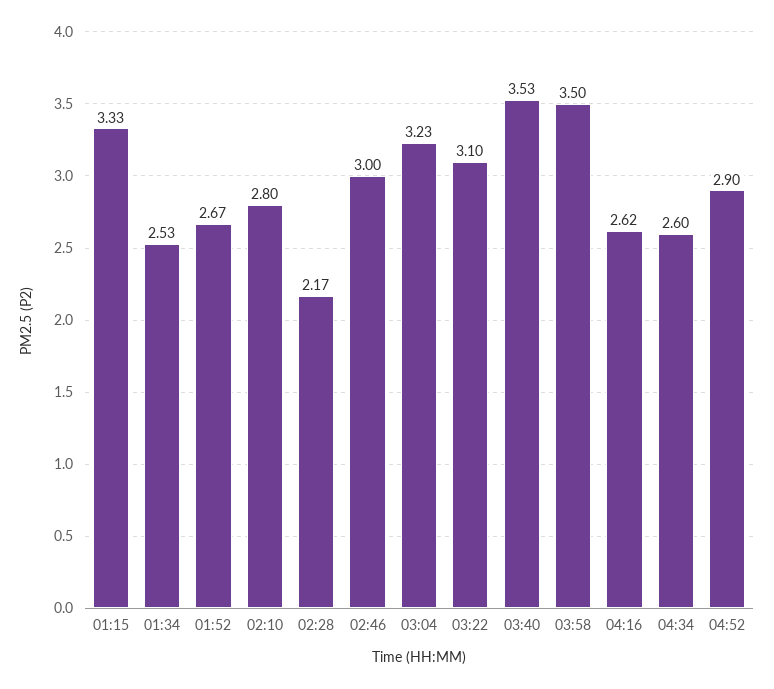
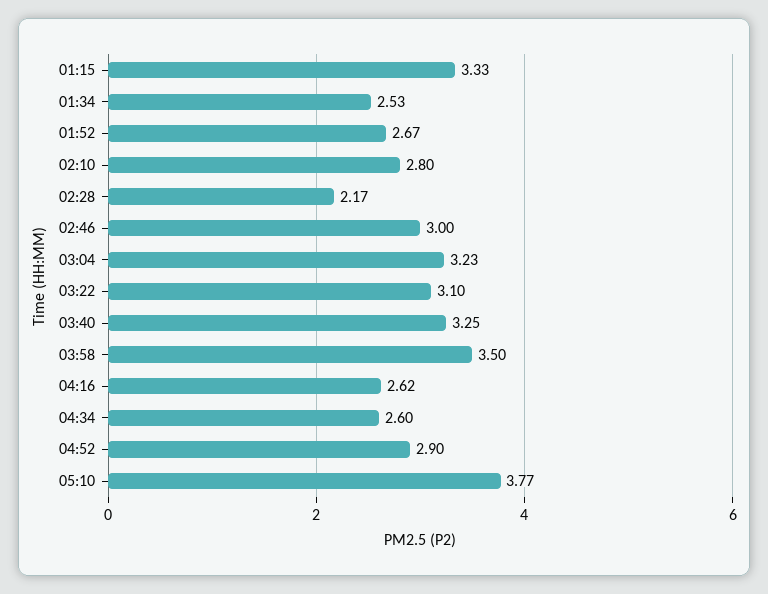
03:40: 3.53 -> 3.25
05:10: none -> 3.77

